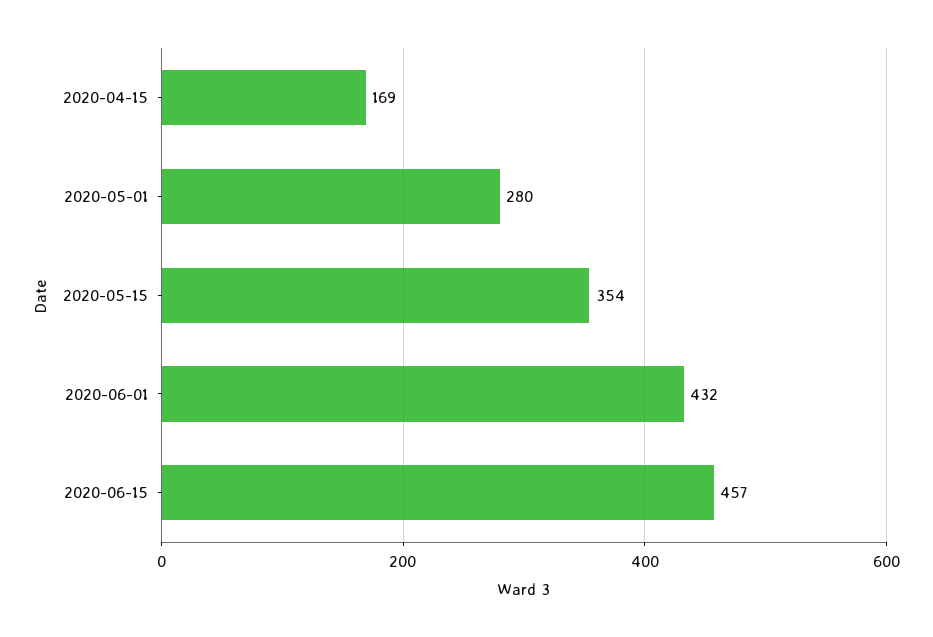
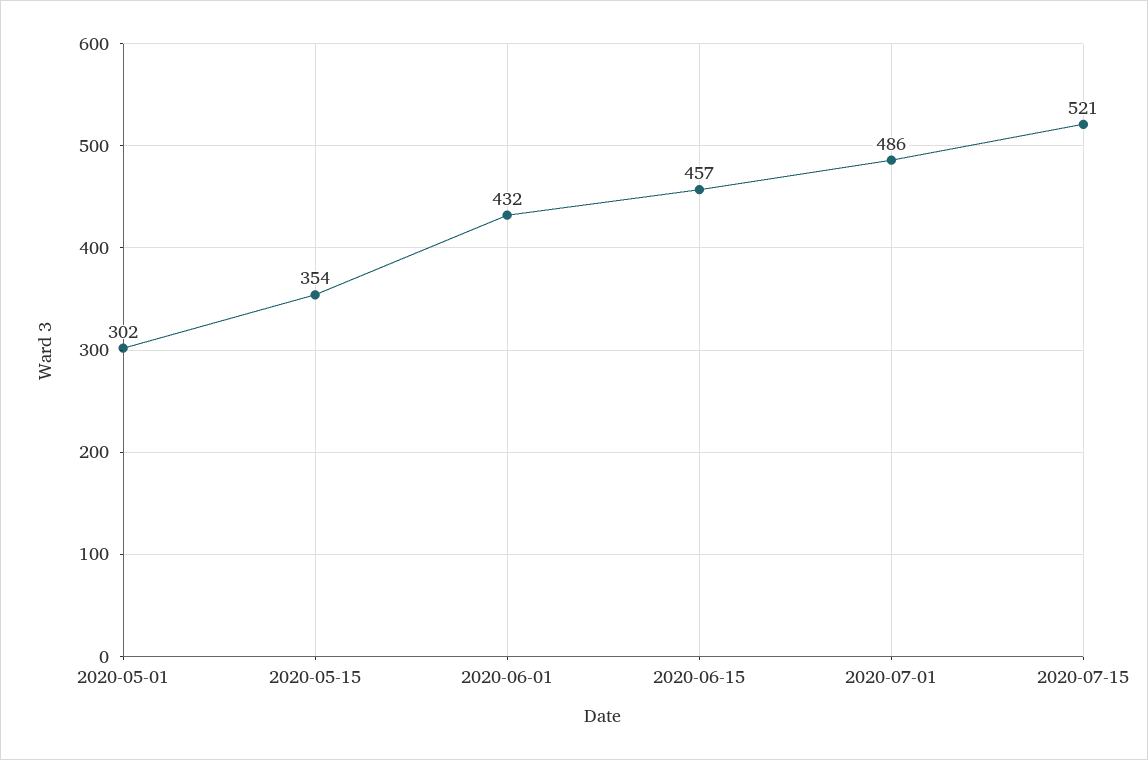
2020-04-15: 169 -> none
2020-05-01: 280 -> 302
2020-07-01: none -> 486
2020-07-15: none -> 521

